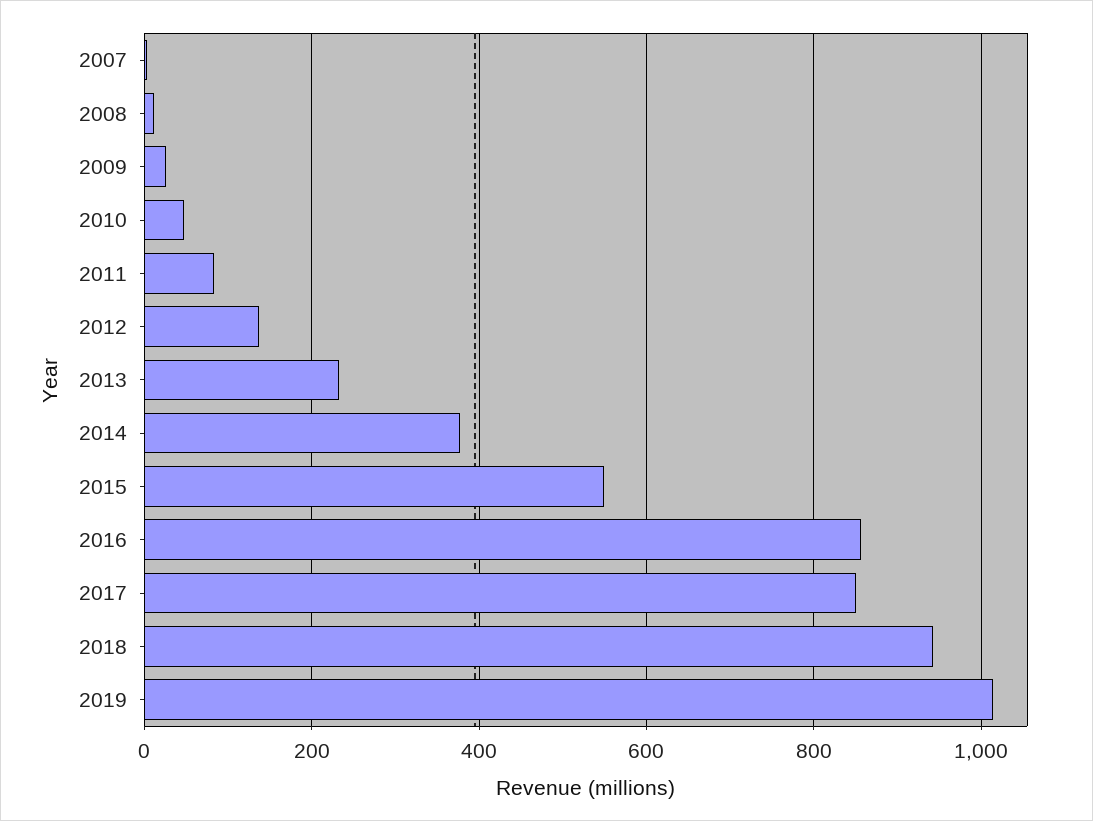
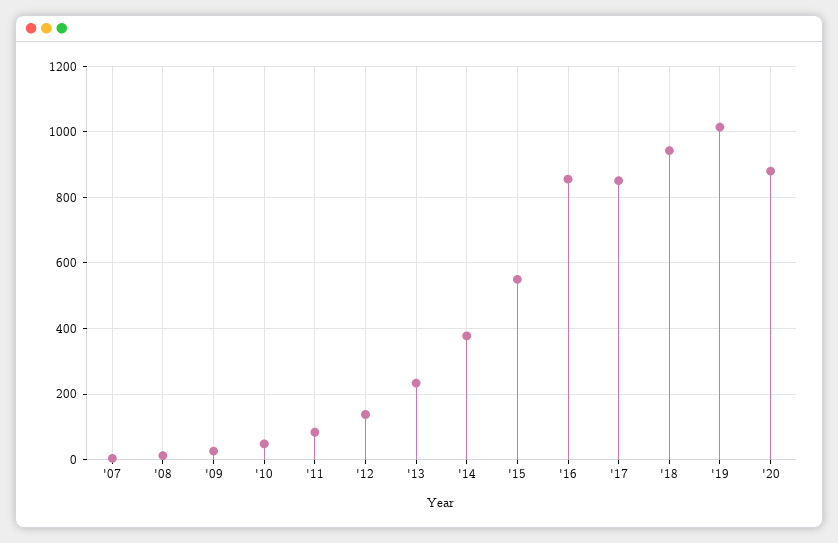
'20: none -> 880

